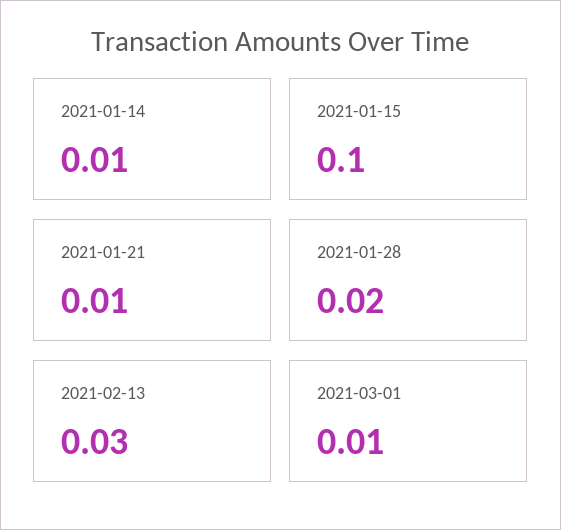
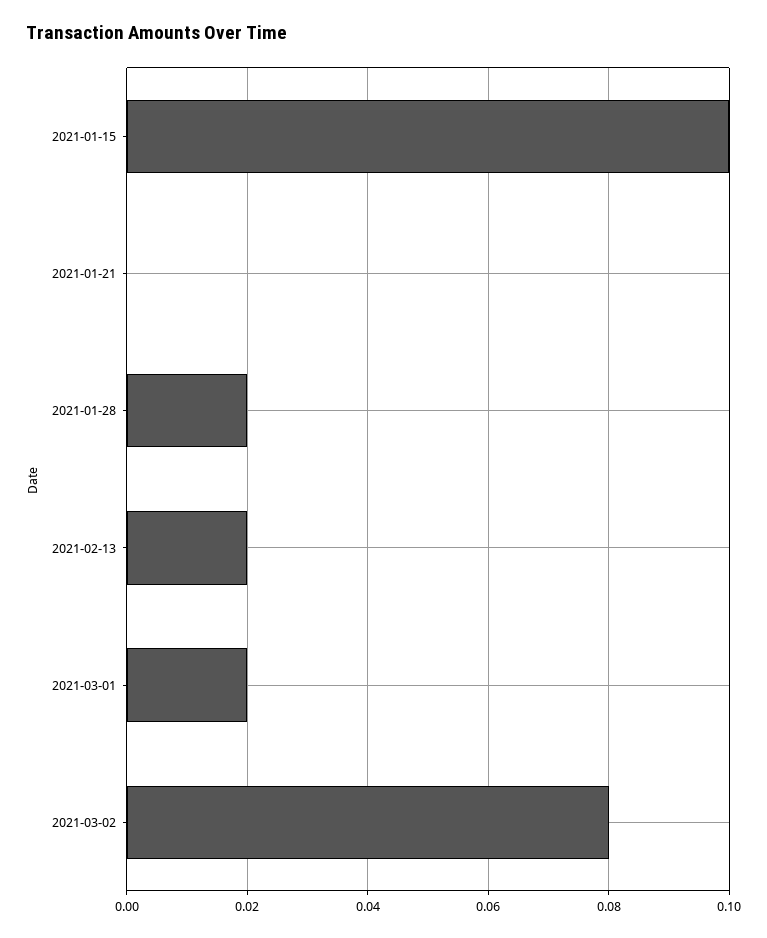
2021-01-14: 0.01 -> none
2021-01-21: 0.01 -> 0
2021-02-13: 0.03 -> 0.02
2021-03-01: 0.01 -> 0.02
2021-03-02: none -> 0.08

